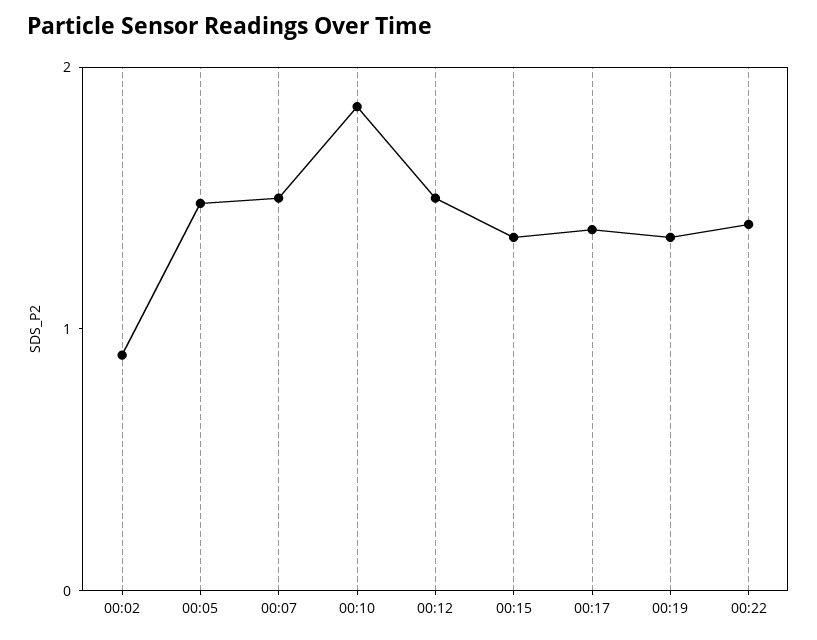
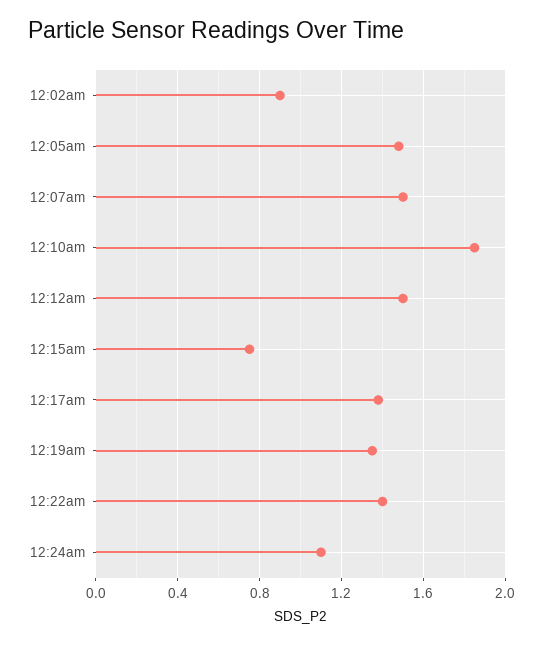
00:15: 1.4 -> 0.75
12:24am: none -> 1.1

